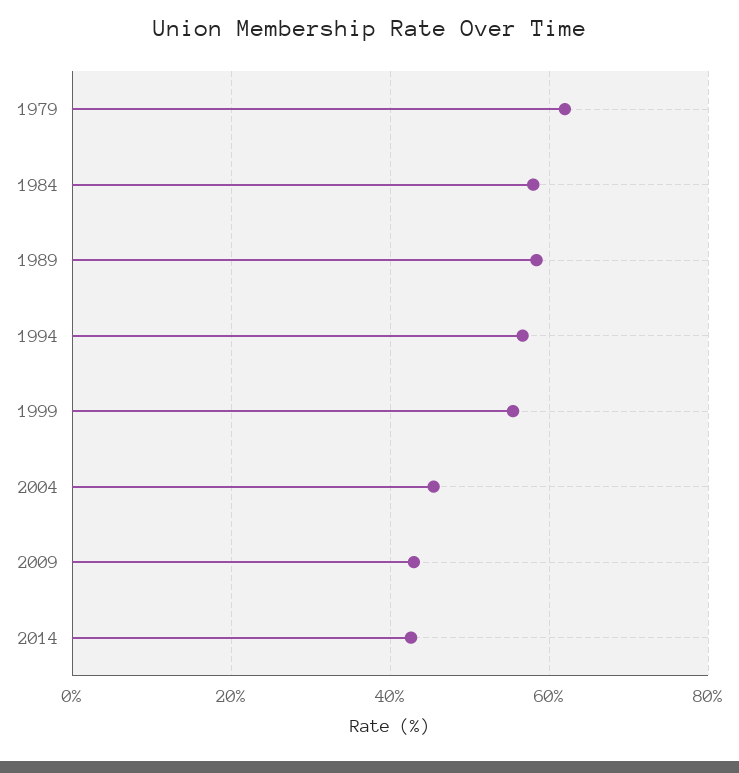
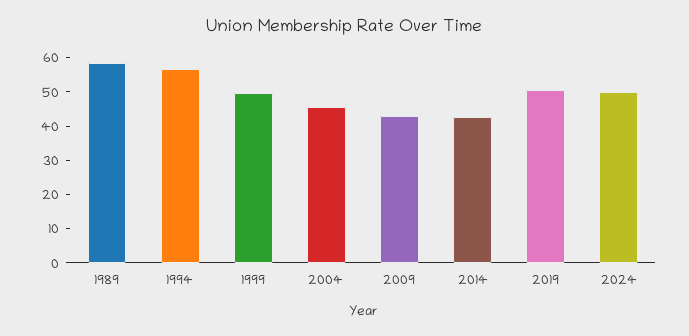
1979: 62 -> none
1984: 58 -> none
1999: 56 -> 50
2019: none -> 50
2024: none -> 50

